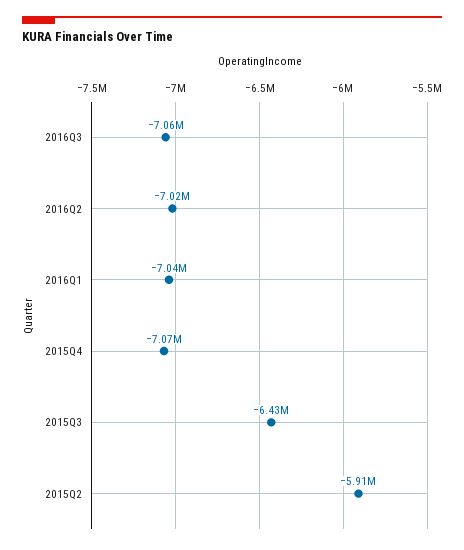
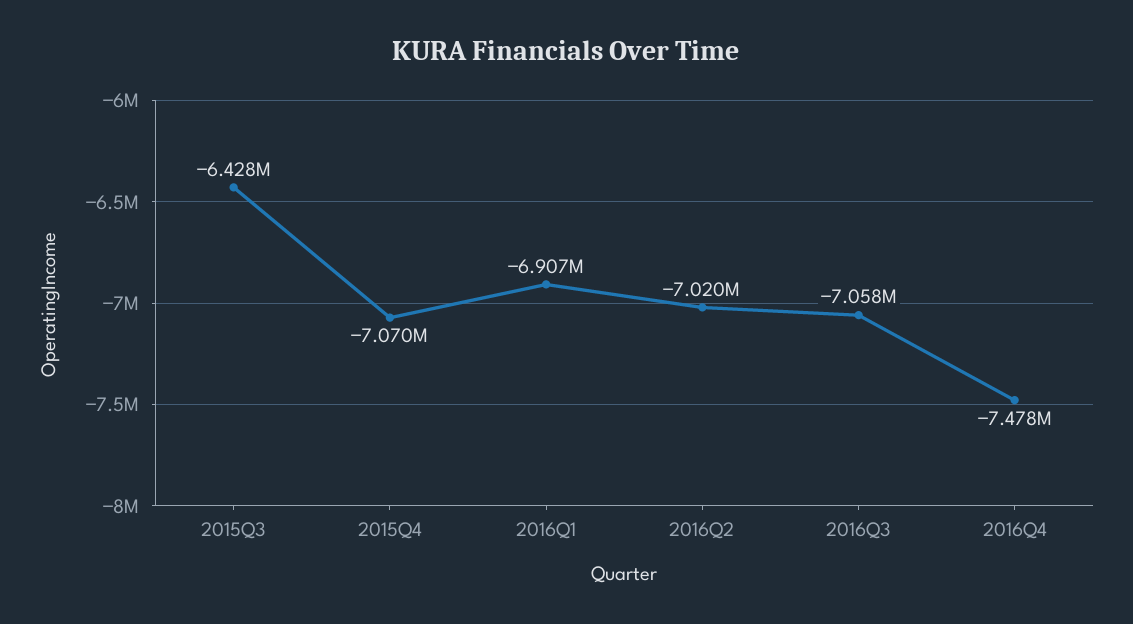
2016Q1: -7040000 -> -6907000
2015Q2: -5910000 -> none
2016Q4: none -> -7478000

